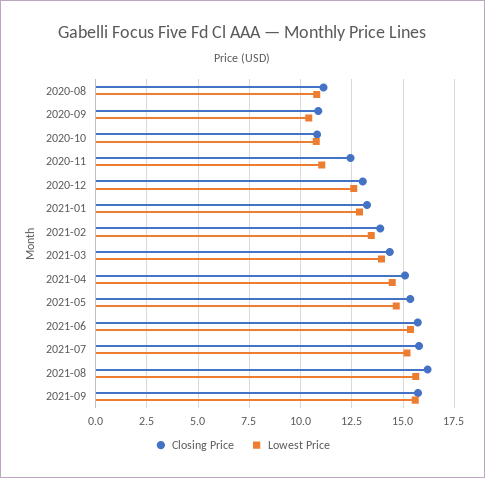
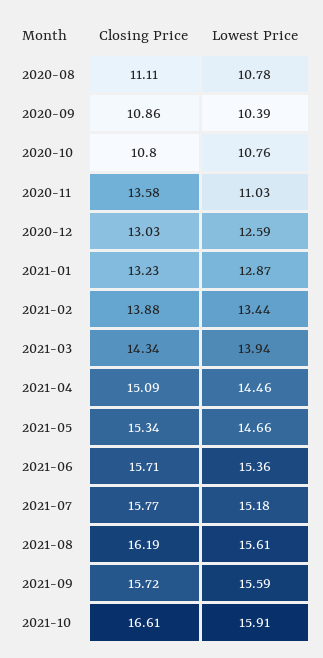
Closing Price, 2020-11: 12.5 -> 13.58
Closing Price, 2021-10: none -> 16.61
Lowest Price, 2021-10: none -> 15.91

